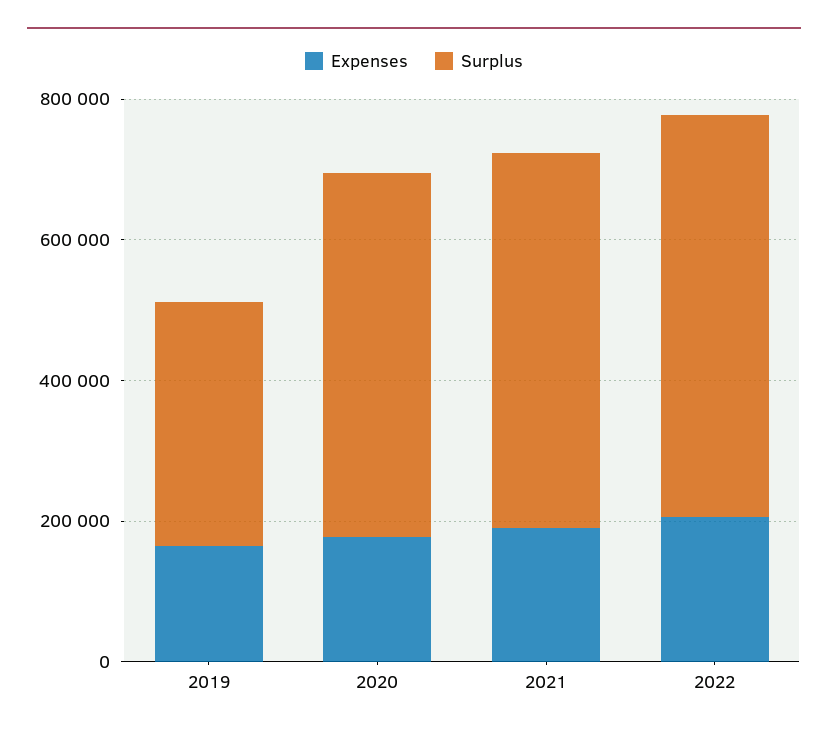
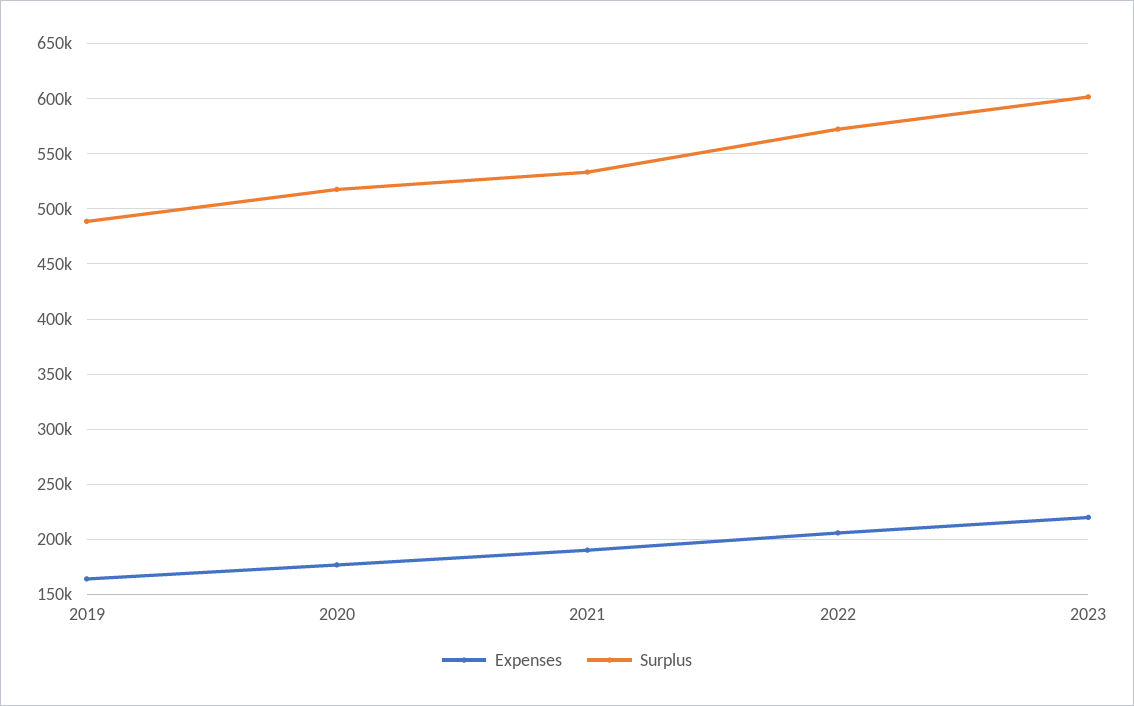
Surplus, 2019: 350000 -> 490000
Expenses, 2023: none -> 220000
Surplus, 2023: none -> 600000

